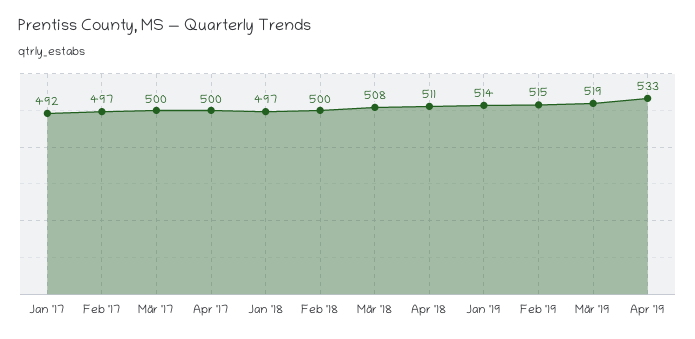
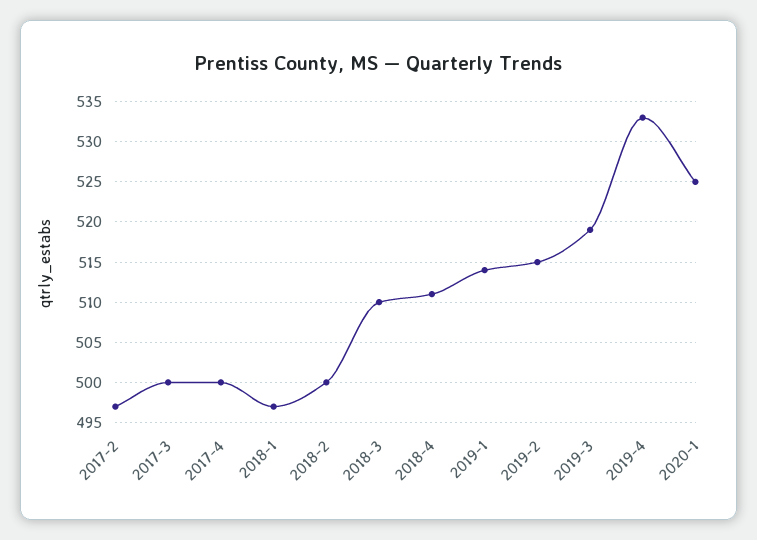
Jan '17: 492 -> none
Mär '18: 508 -> 510
2020-1: none -> 525

